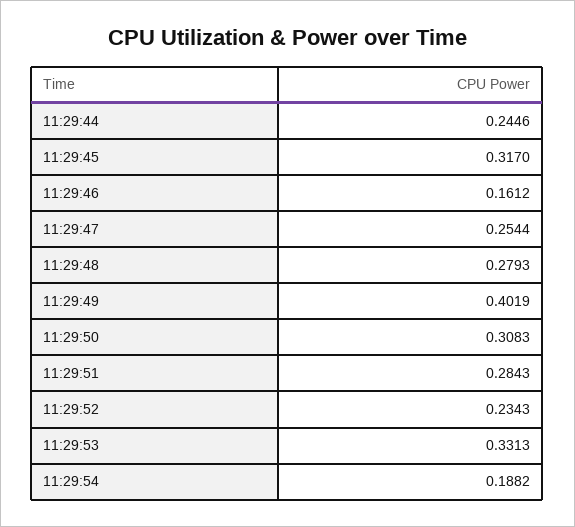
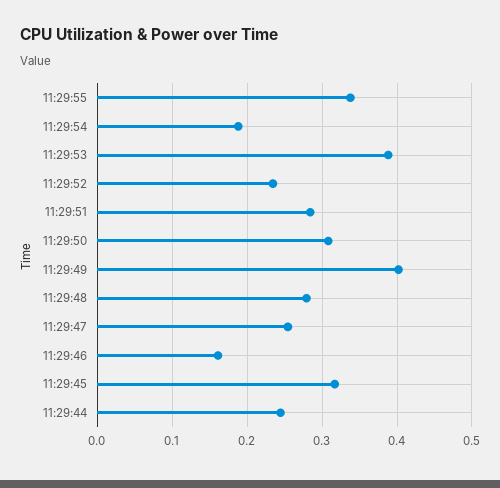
11:29:53: 0.3313 -> 0.39
11:29:55: none -> 0.34

